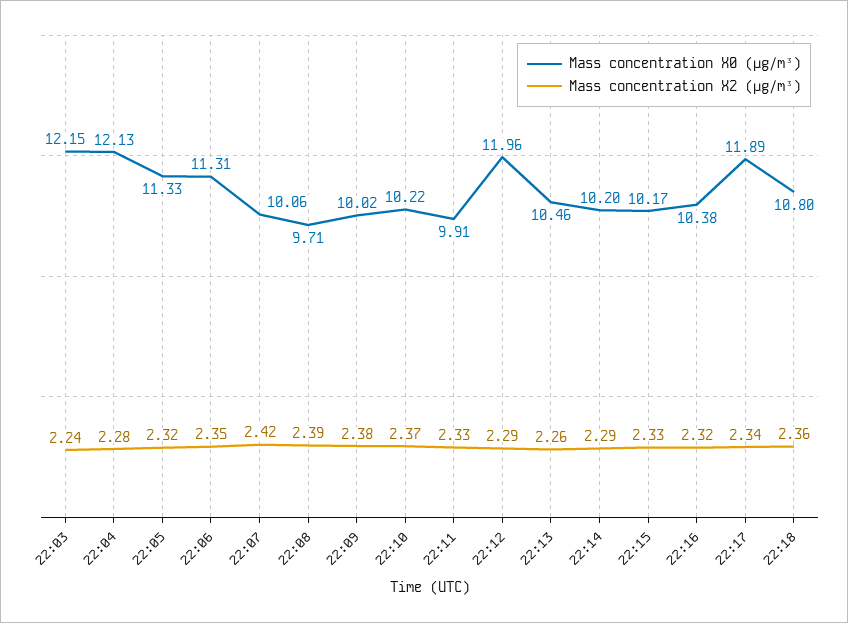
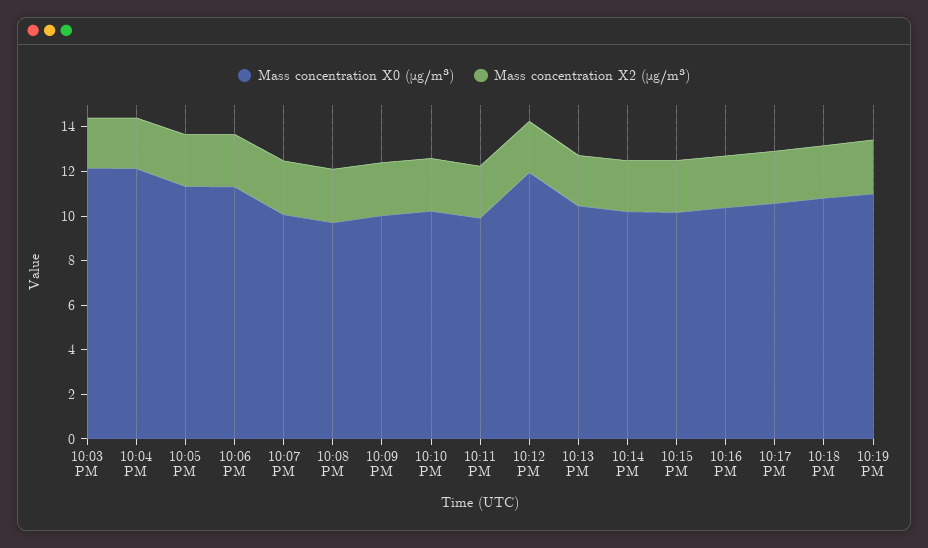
Mass concentration X0 (μg/m³), 22:17: 11.89 -> 10.5
Mass concentration X0 (μg/m³), 10:19 PM: none -> 11
Mass concentration X2 (μg/m³), 10:19 PM: none -> 2.5

